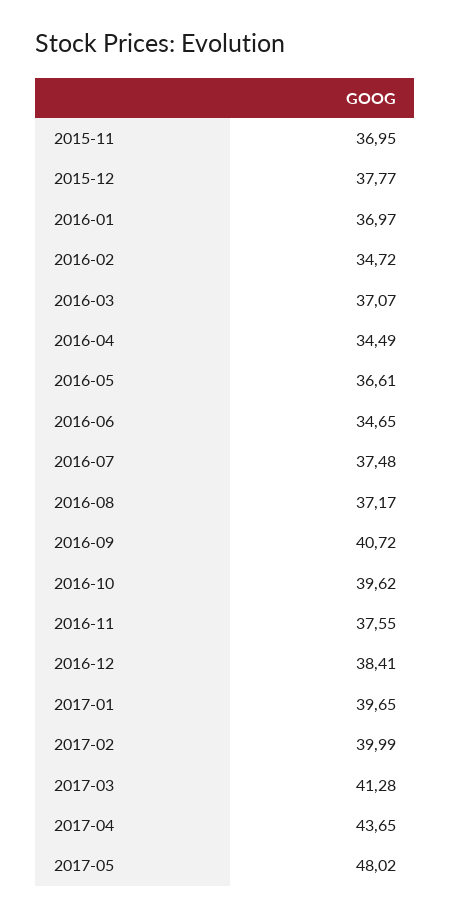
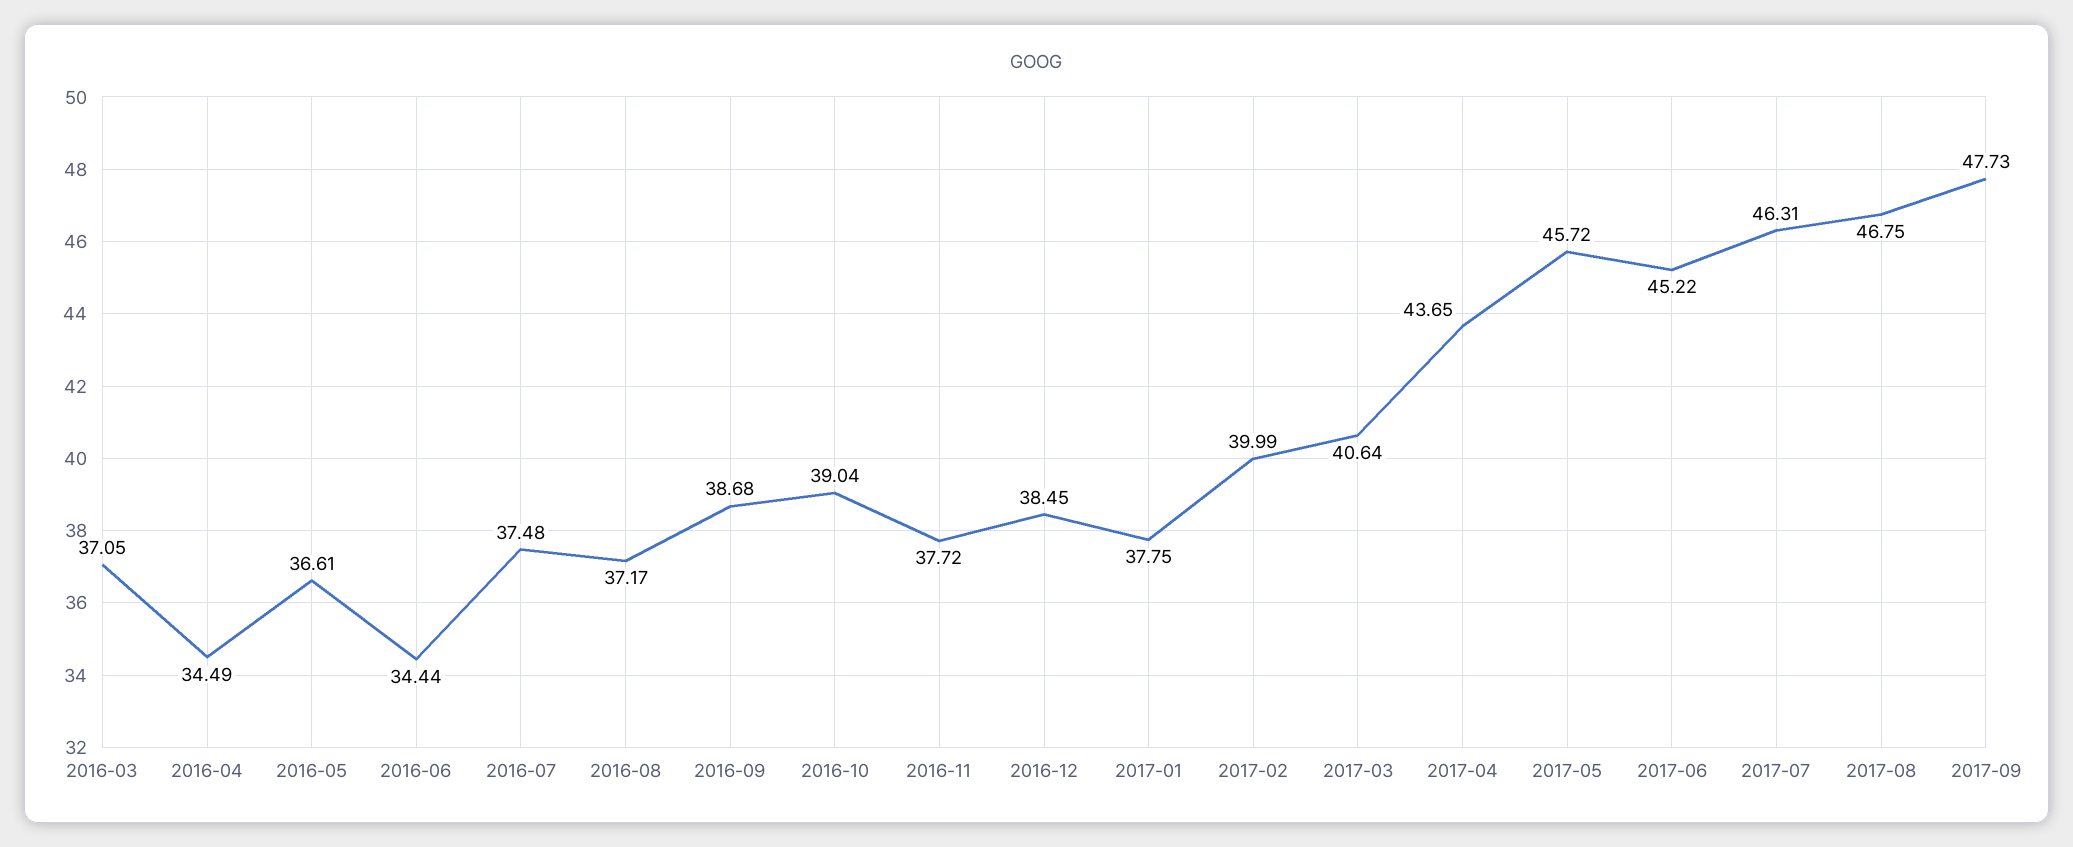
2015-11: 36.95 -> none
2015-12: 37.77 -> none
2016-01: 36.97 -> none
2016-02: 34.72 -> none
2016-03: 37.07 -> 37.05
2016-06: 34.65 -> 34.44
2016-09: 40.72 -> 38.68
2016-10: 39.62 -> 39.04
2016-11: 37.55 -> 37.72
2016-12: 38.41 -> 38.45
2017-01: 39.65 -> 37.75
2017-03: 41.28 -> 40.64
2017-05: 48.02 -> 45.72
2017-06: none -> 45.22
2017-07: none -> 46.31
2017-08: none -> 46.75
2017-09: none -> 47.73

